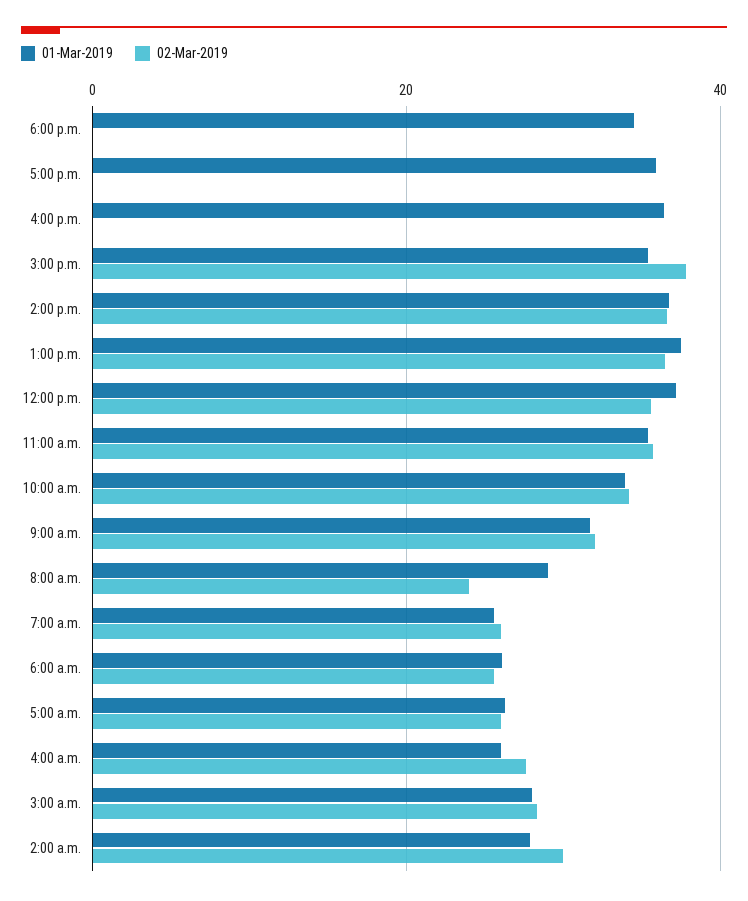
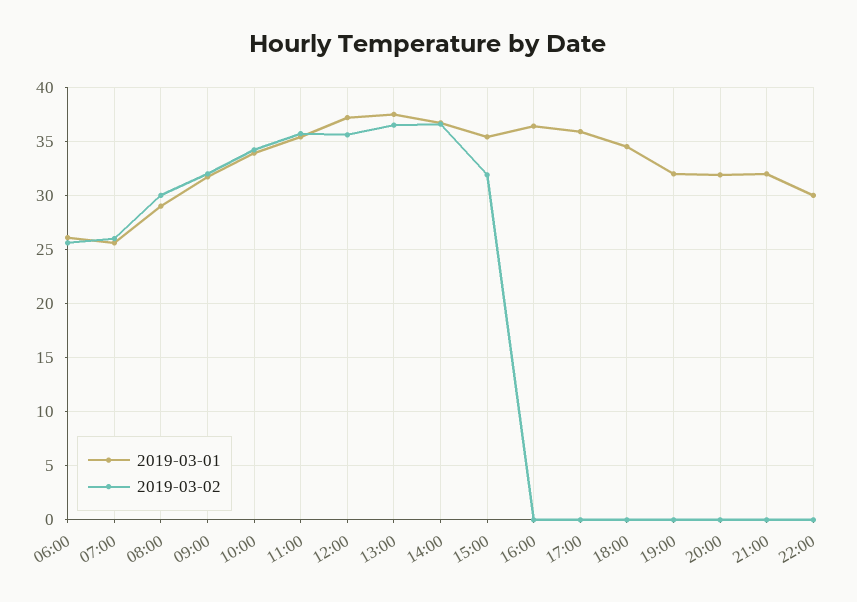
02-Mar-2019, 3:00 p.m.: 38 -> 32
02-Mar-2019, 8:00 a.m.: 24 -> 30
01-Mar-2019, 5:00 a.m.: 26 -> none
02-Mar-2019, 5:00 a.m.: 26 -> none
01-Mar-2019, 4:00 a.m.: 26 -> none
02-Mar-2019, 4:00 a.m.: 28 -> none
01-Mar-2019, 3:00 a.m.: 28 -> none
02-Mar-2019, 3:00 a.m.: 28 -> none
01-Mar-2019, 2:00 a.m.: 28 -> none
02-Mar-2019, 2:00 a.m.: 30 -> none
01-Mar-2019, 19:00: none -> 32
02-Mar-2019, 19:00: none -> 0
01-Mar-2019, 20:00: none -> 32
02-Mar-2019, 20:00: none -> 0
01-Mar-2019, 21:00: none -> 32
02-Mar-2019, 21:00: none -> 0
01-Mar-2019, 22:00: none -> 30
02-Mar-2019, 22:00: none -> 0

